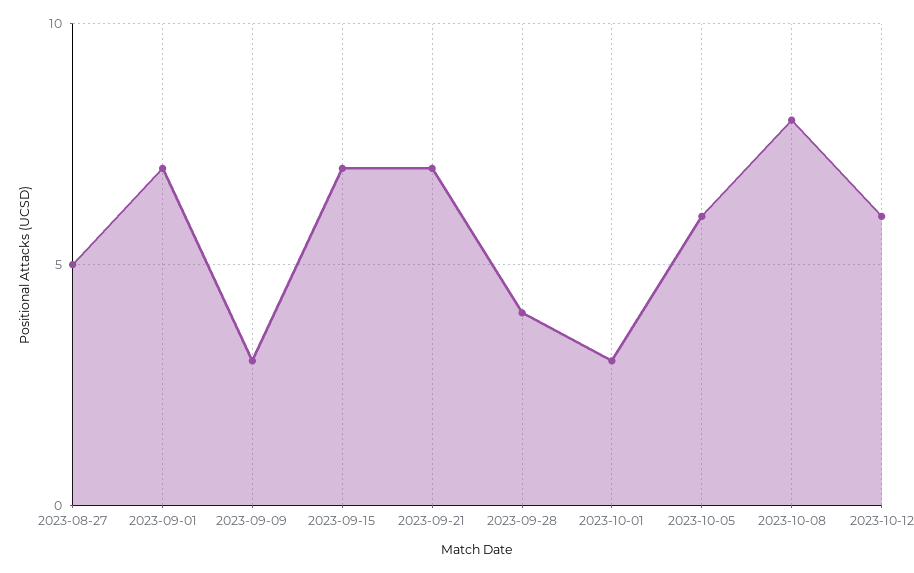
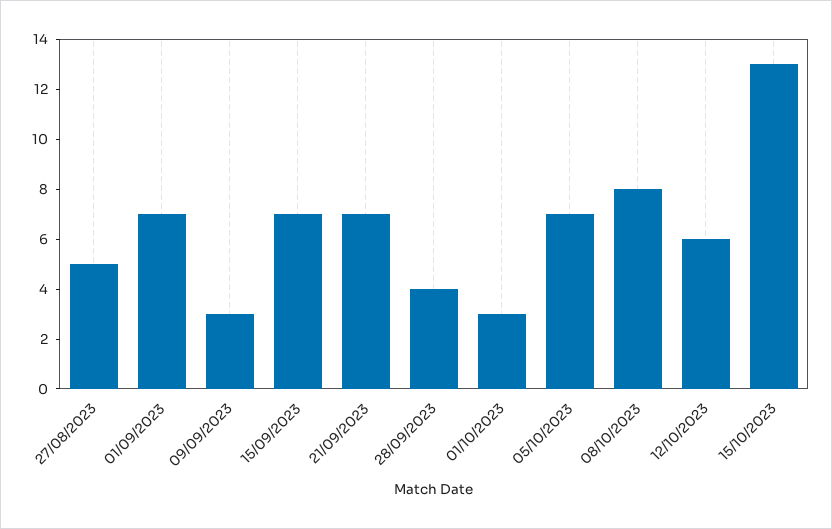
2023-10-05: 6 -> 7
15/10/2023: none -> 13

